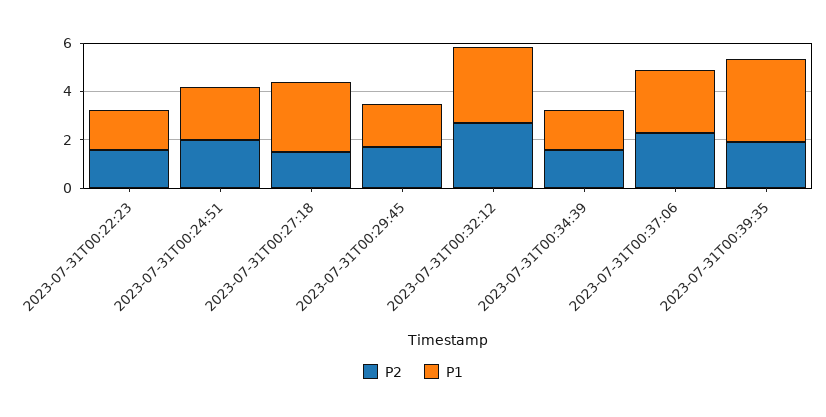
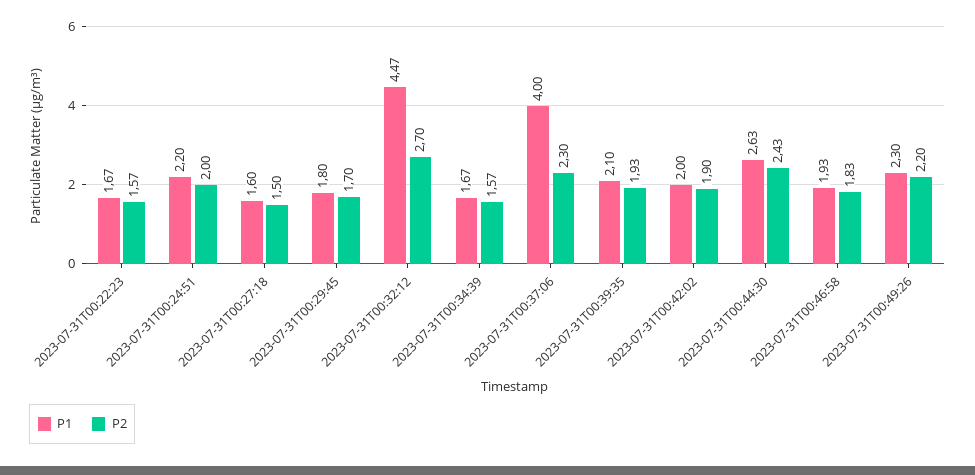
P1, 2023-07-31T00:27:18: 3 -> 1.6
P1, 2023-07-31T00:32:12: 3 -> 4.47
P1, 2023-07-31T00:37:06: 2.5 -> 4
P1, 2023-07-31T00:39:35: 3.5 -> 2.1
P1, 2023-07-31T00:42:02: none -> 2
P2, 2023-07-31T00:42:02: none -> 1.9
P1, 2023-07-31T00:44:30: none -> 2.63
P2, 2023-07-31T00:44:30: none -> 2.43
P1, 2023-07-31T00:46:58: none -> 1.93
P2, 2023-07-31T00:46:58: none -> 1.83
P1, 2023-07-31T00:49:26: none -> 2.3
P2, 2023-07-31T00:49:26: none -> 2.2

